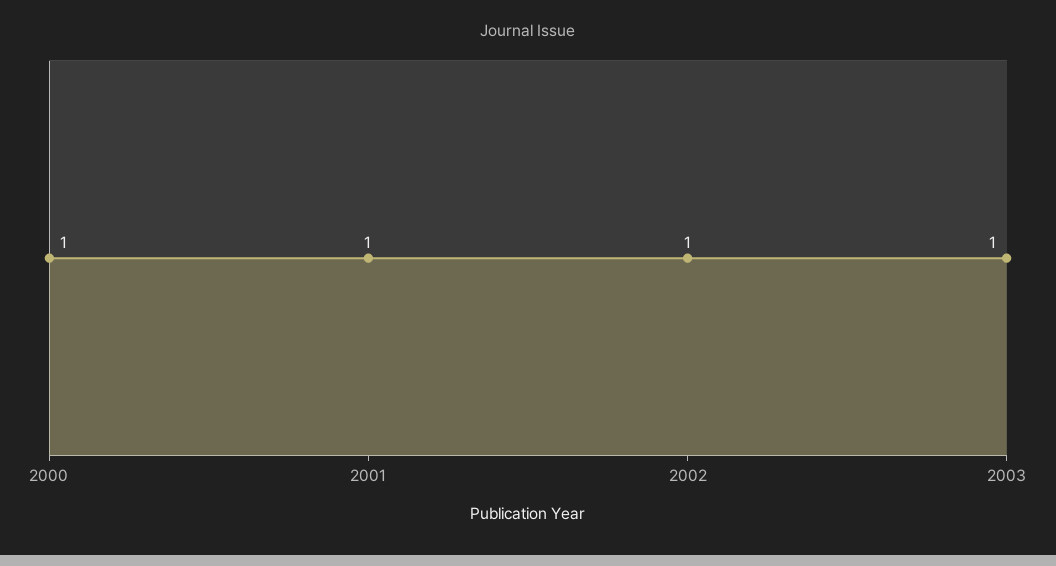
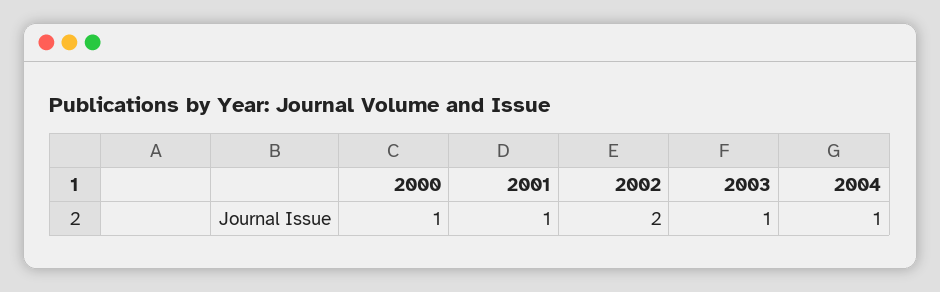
2002: 1 -> 2
2004: none -> 1

